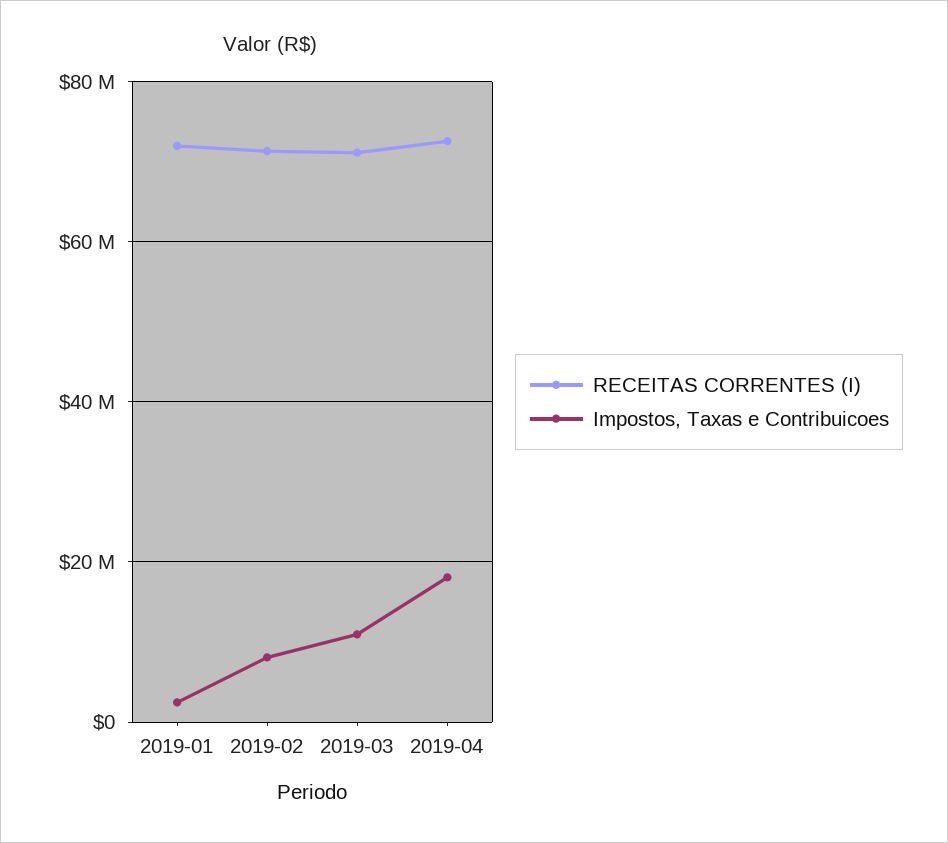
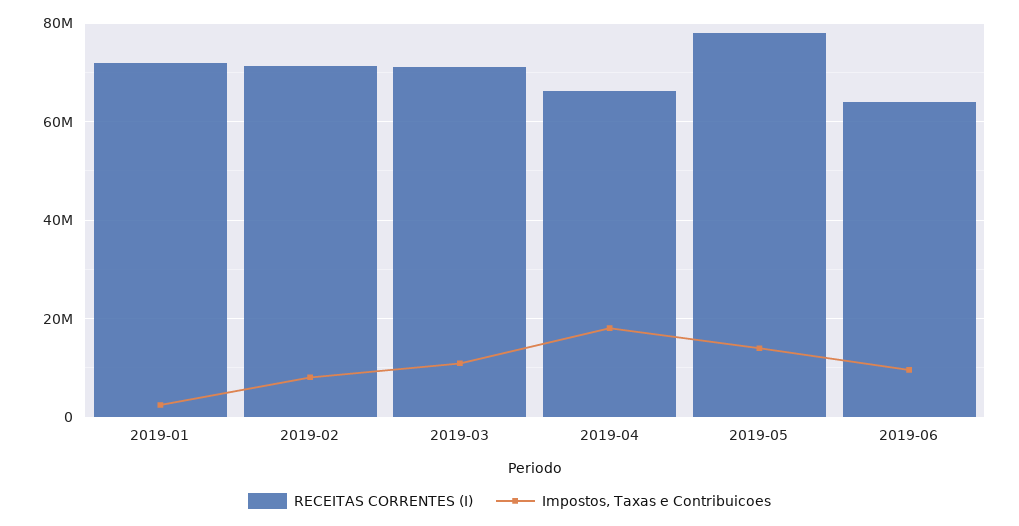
RECEITAS CORRENTES (I), 2019-04: 72000000 -> 66000000
RECEITAS CORRENTES (I), 2019-05: none -> 78000000
Impostos, Taxas e Contribuicoes, 2019-05: none -> 14000000
RECEITAS CORRENTES (I), 2019-06: none -> 64000000
Impostos, Taxas e Contribuicoes, 2019-06: none -> 10000000

